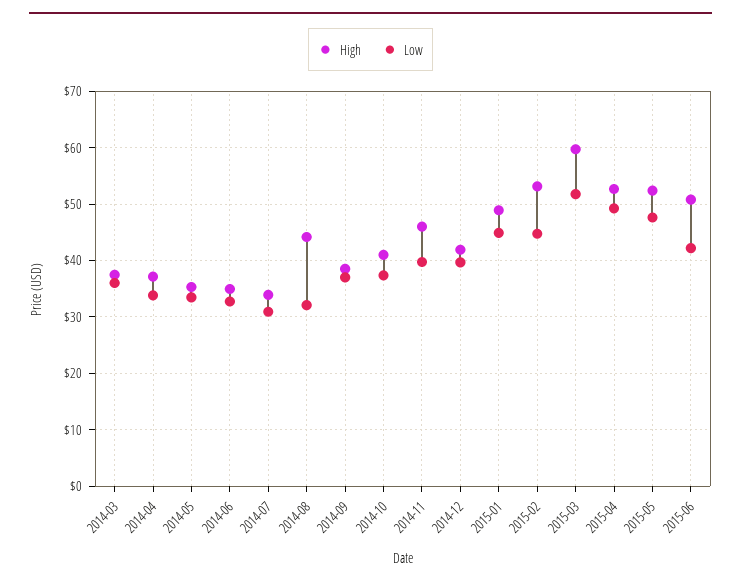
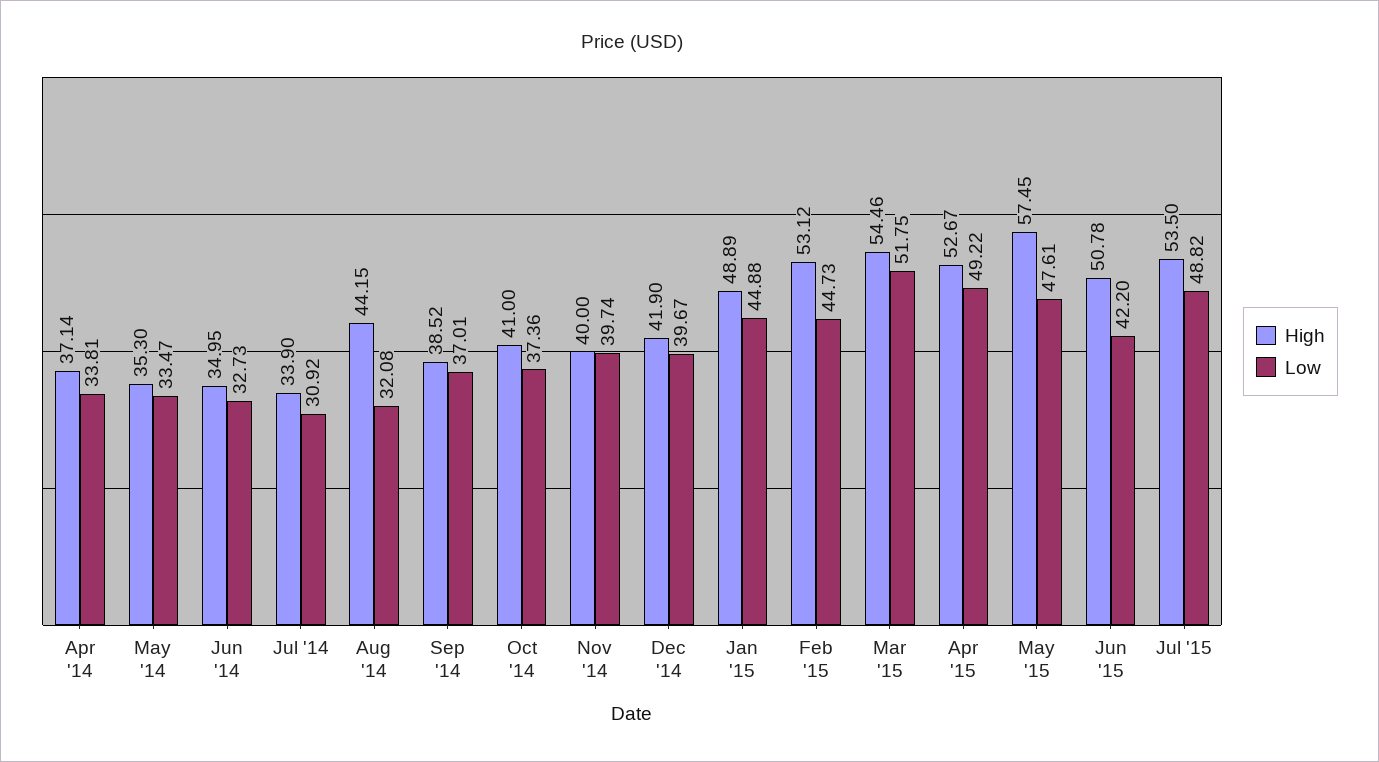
High, 2014-03: 38 -> none
Low, 2014-03: 36 -> none
High, 2014-11: 46 -> 40
High, 2015-03: 60 -> 54.46
High, 2015-05: 52 -> 57.45
High, Jul '15: none -> 53.5
Low, Jul '15: none -> 48.82

